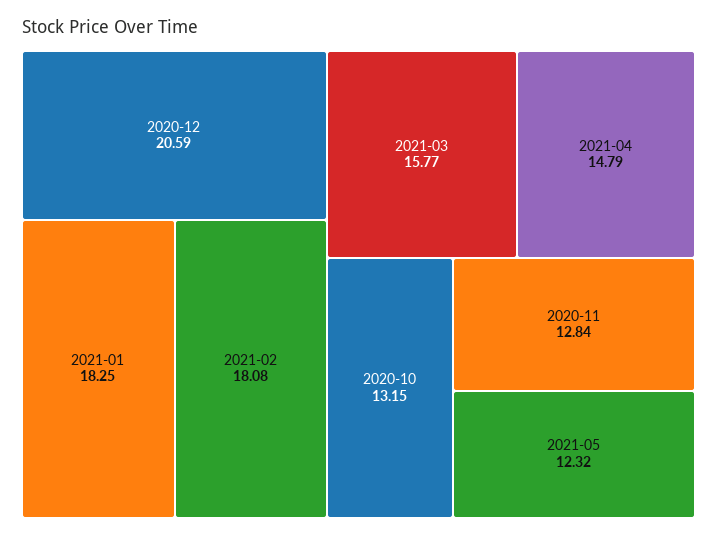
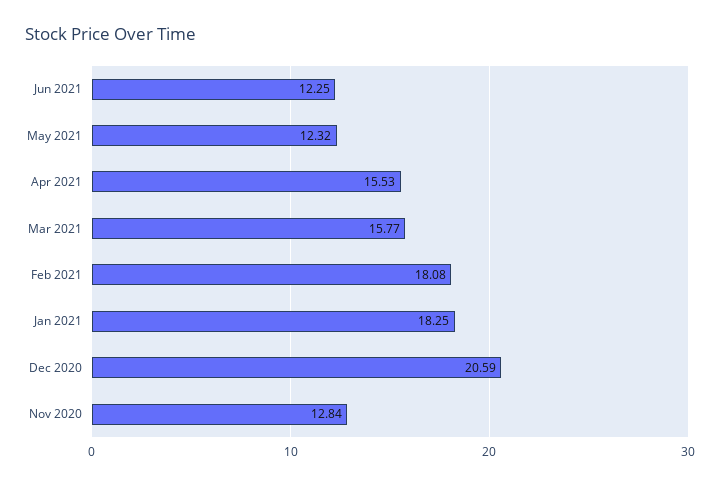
2021-04: 14.79 -> 15.53
2020-10: 13.15 -> none
Jun 2021: none -> 12.25

